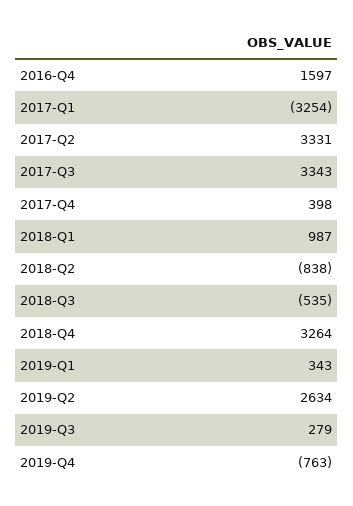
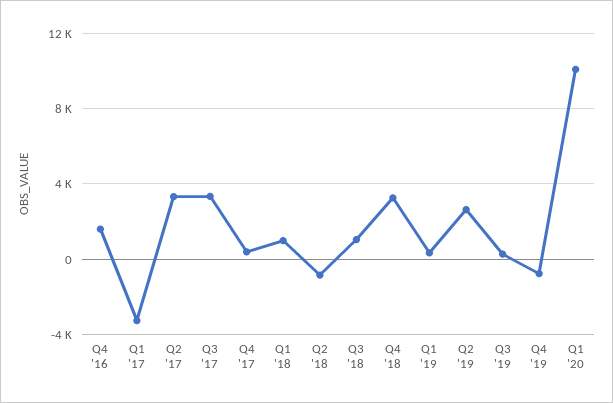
2018-Q3: -535 -> 1000
Q1 '20: none -> 10000

